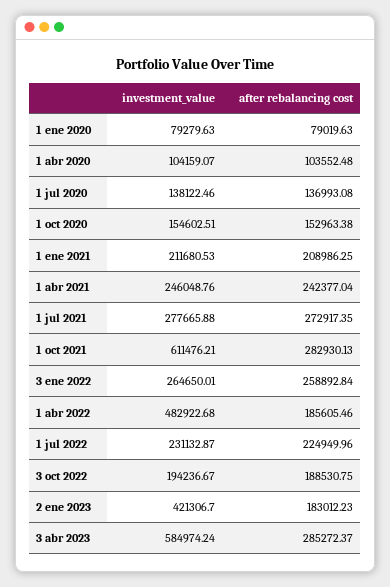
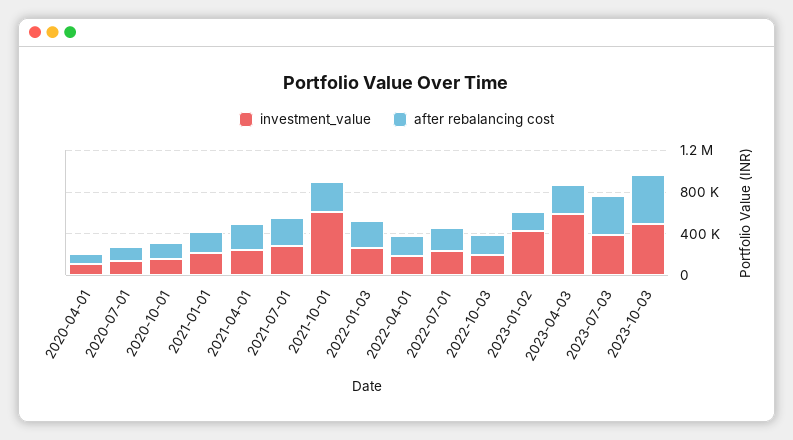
investment_value, 1 ene 2020: 79279.63 -> none
after rebalancing cost, 1 ene 2020: 79019.63 -> none
investment_value, 1 abr 2022: 482922.68 -> 200000
investment_value, 2023-07-03: none -> 400000
after rebalancing cost, 2023-07-03: none -> 400000
investment_value, 2023-10-03: none -> 500000
after rebalancing cost, 2023-10-03: none -> 500000

